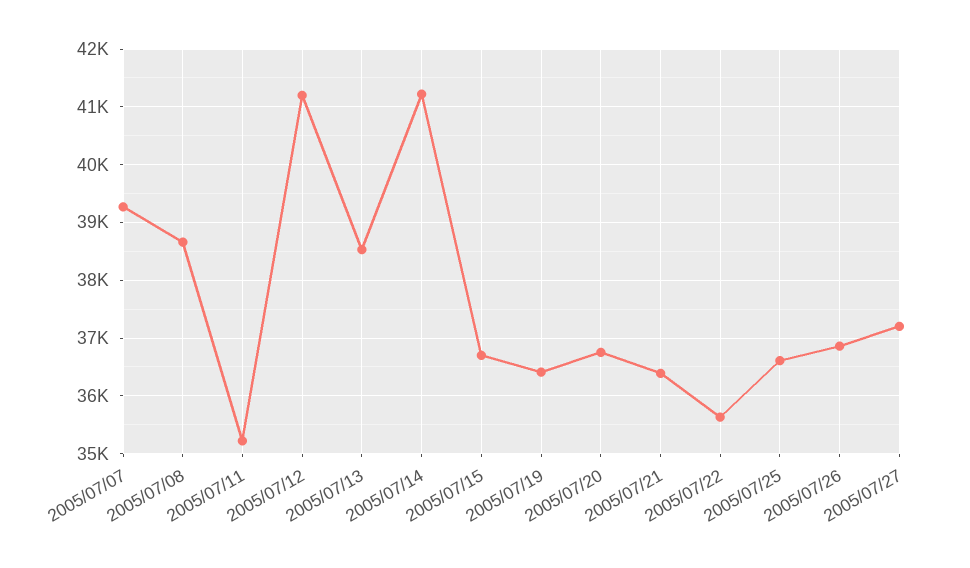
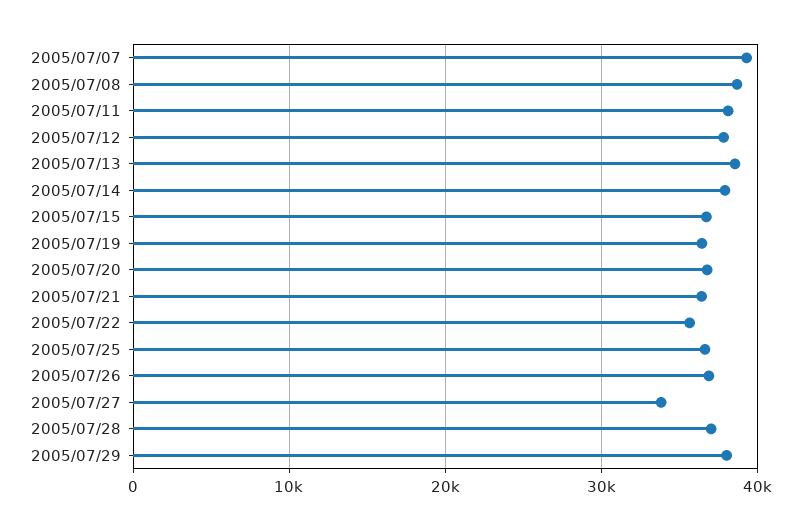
2005/07/11: 35200 -> 38000
2005/07/12: 41200 -> 38000
2005/07/14: 41200 -> 38000
2005/07/27: 37200 -> 34000
2005/07/28: none -> 37000
2005/07/29: none -> 38000

